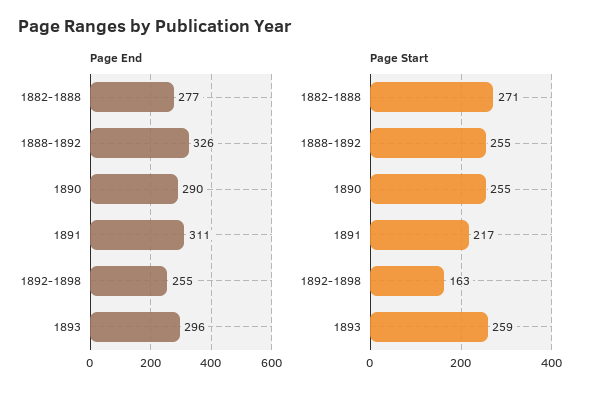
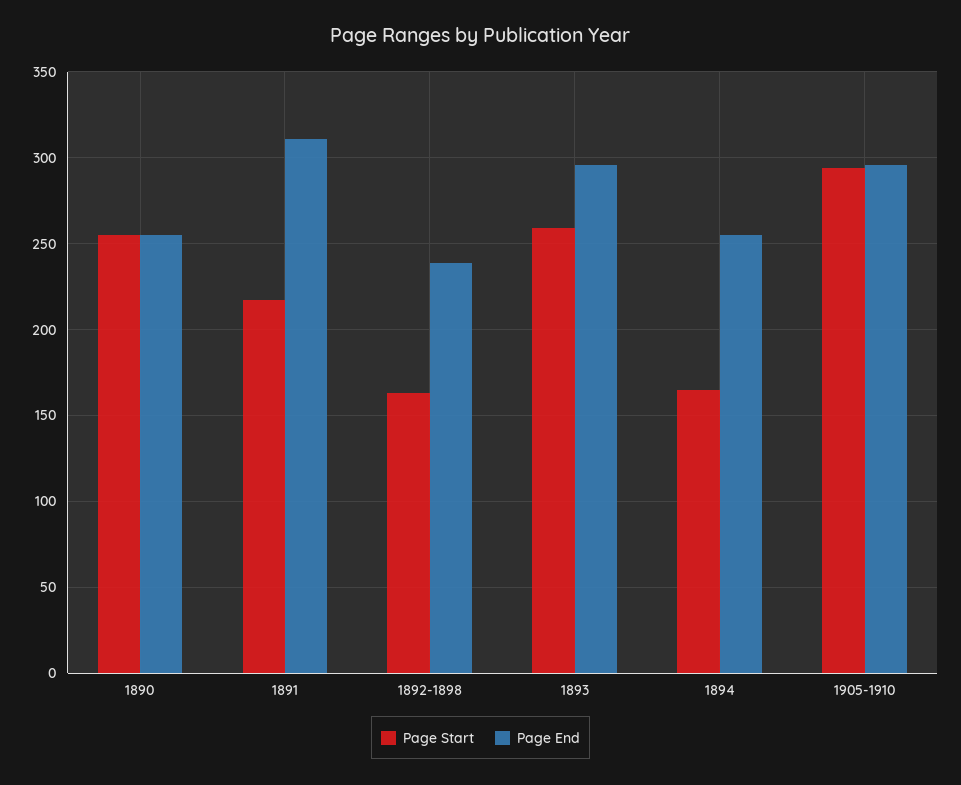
Page End, 1882-1888: 277 -> none
Page End, 1888-1892: 326 -> none
Page End, 1890: 290 -> 255
Page End, 1892-1898: 255 -> 240
Page Start, 1882-1888: 271 -> none
Page Start, 1888-1892: 255 -> none
Page Start, 1894: none -> 165
Page End, 1894: none -> 255
Page Start, 1905-1910: none -> 295
Page End, 1905-1910: none -> 295

